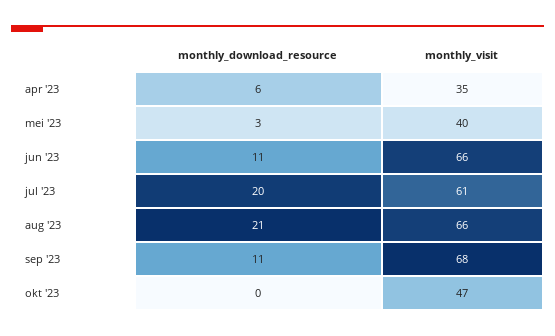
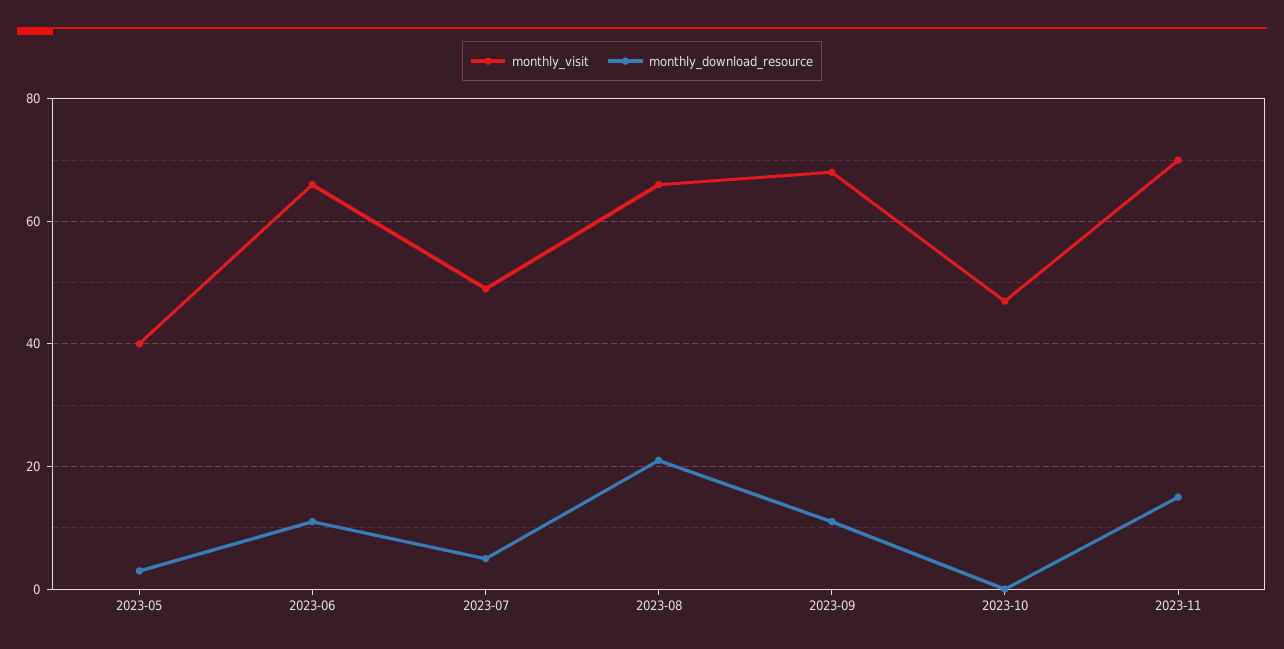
monthly_download_resource, apr '23: 6 -> none
monthly_visit, apr '23: 35 -> none
monthly_download_resource, jul '23: 20 -> 5
monthly_visit, jul '23: 61 -> 50
monthly_visit, 2023-11: none -> 70
monthly_download_resource, 2023-11: none -> 15

